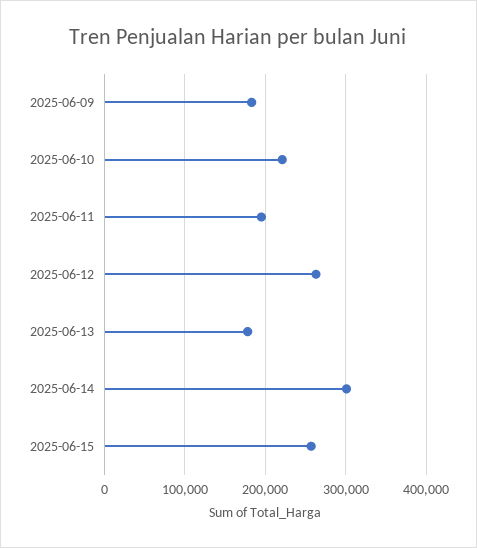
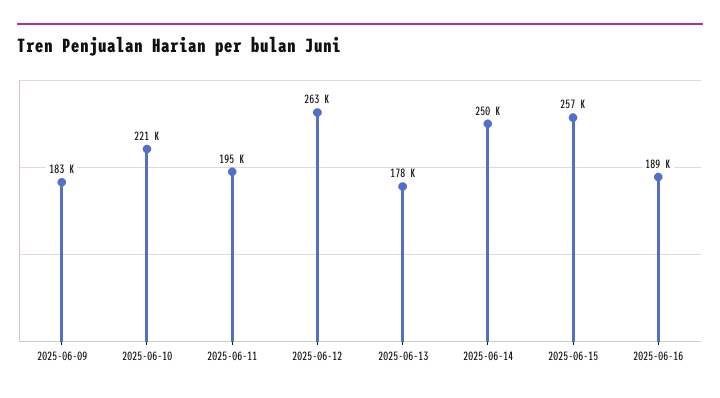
2025-06-14: 300000 -> 250000
2025-06-16: none -> 189000

